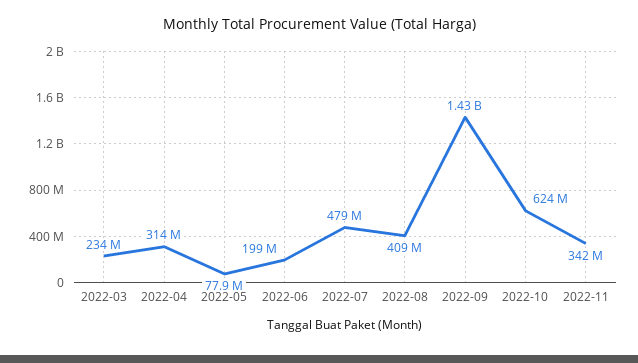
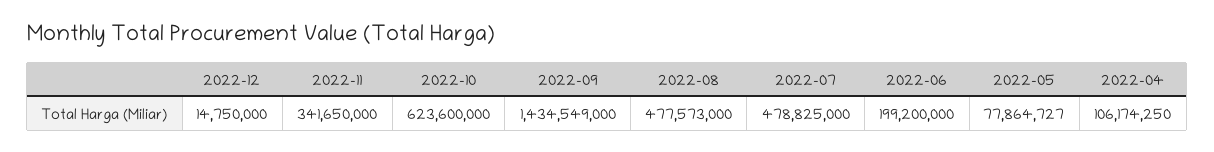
2022-03: 234000000 -> none
2022-04: 314000000 -> 106174250
2022-08: 409000000 -> 477573000
2022-12: none -> 14750000

